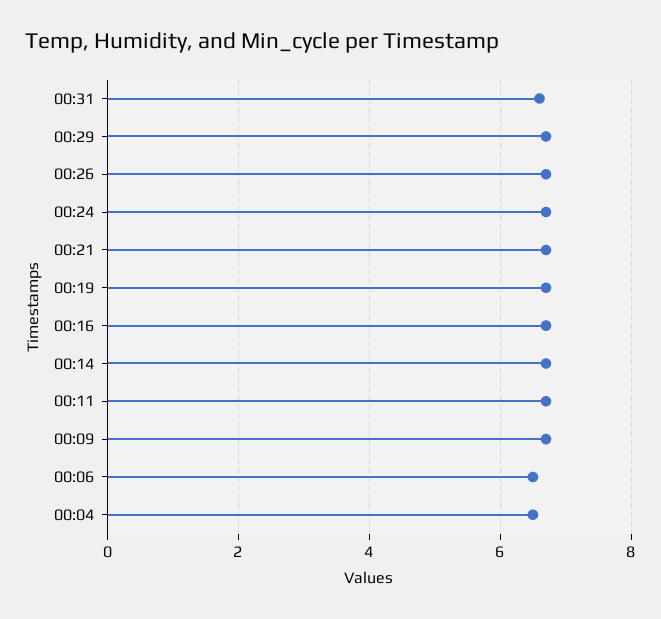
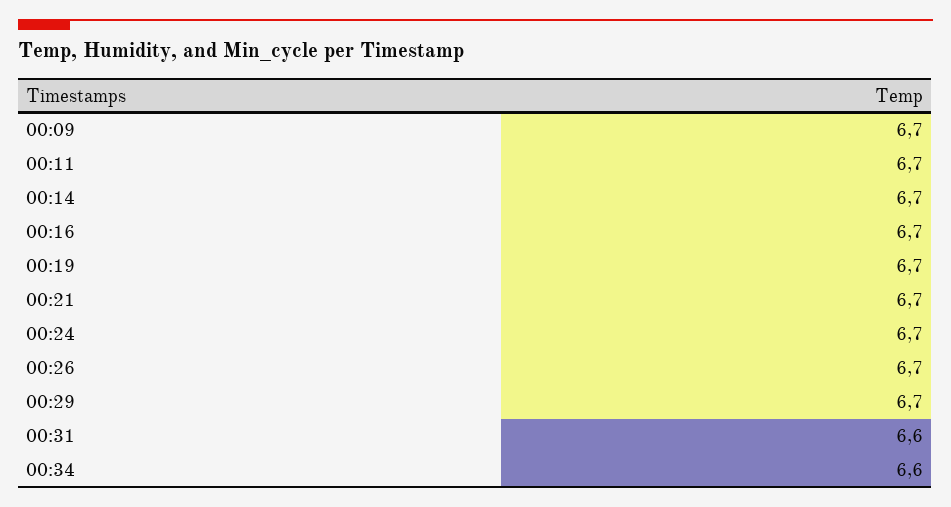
00:06: 6.5 -> none
00:04: 6.5 -> none
00:34: none -> 6.6

